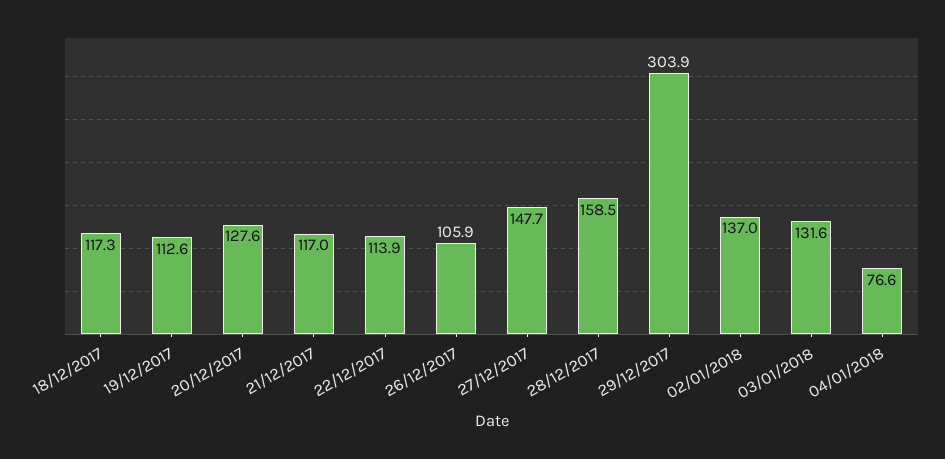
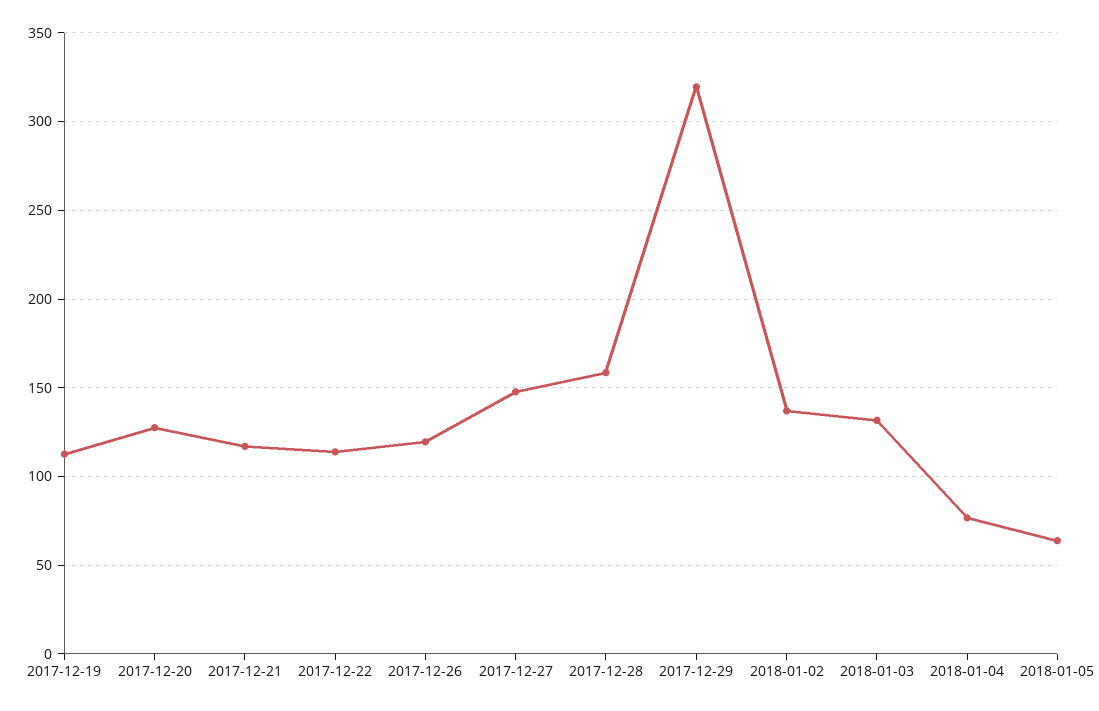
18/12/2017: 117.3 -> none
26/12/2017: 105.9 -> 120
29/12/2017: 303.9 -> 320
2018-01-05: none -> 65

